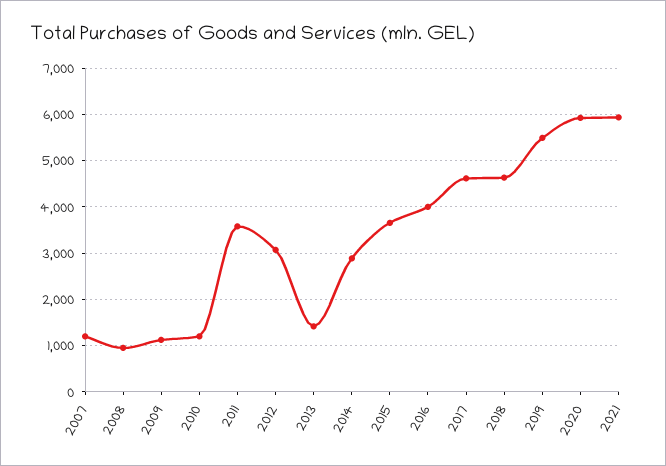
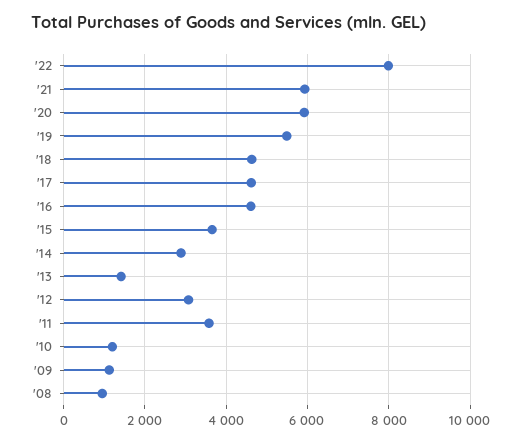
2007: 1200 -> none
2016: 4000 -> 4600
'22: none -> 8000

